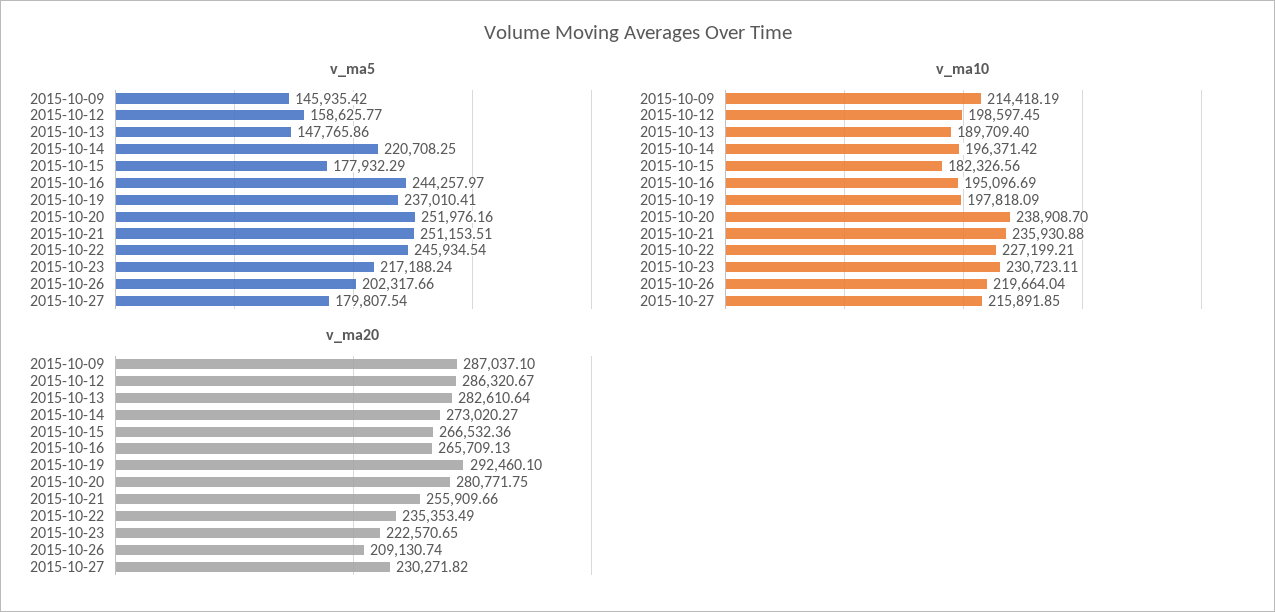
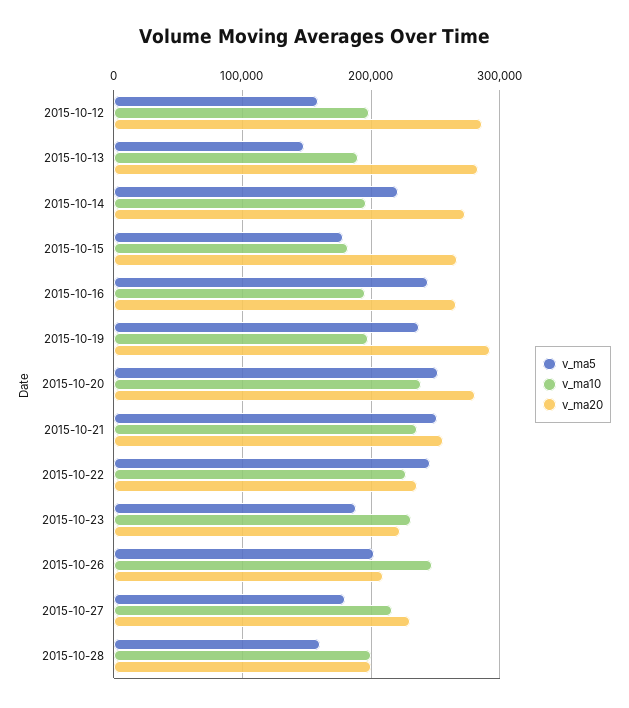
v_ma5, 2015-10-09: 145935.42 -> none
v_ma5, 2015-10-23: 217188.24 -> 190000
v_ma10, 2015-10-09: 214418.19 -> none
v_ma10, 2015-10-26: 219664.04 -> 250000
v_ma20, 2015-10-09: 287037.1 -> none
v_ma5, 2015-10-28: none -> 160000
v_ma10, 2015-10-28: none -> 200000
v_ma20, 2015-10-28: none -> 200000

